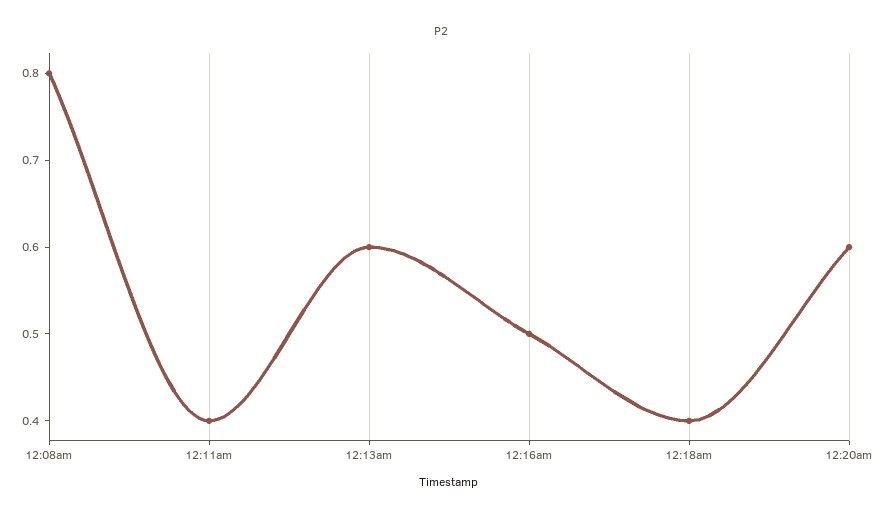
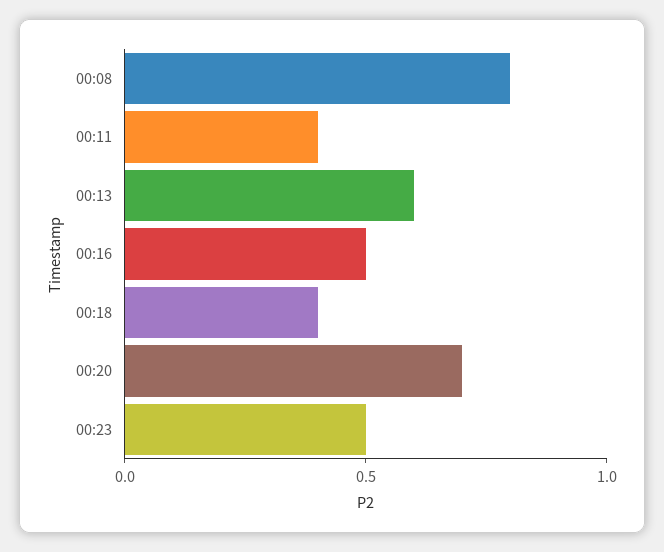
12:20am: 0.6 -> 0.7
00:23: none -> 0.5

